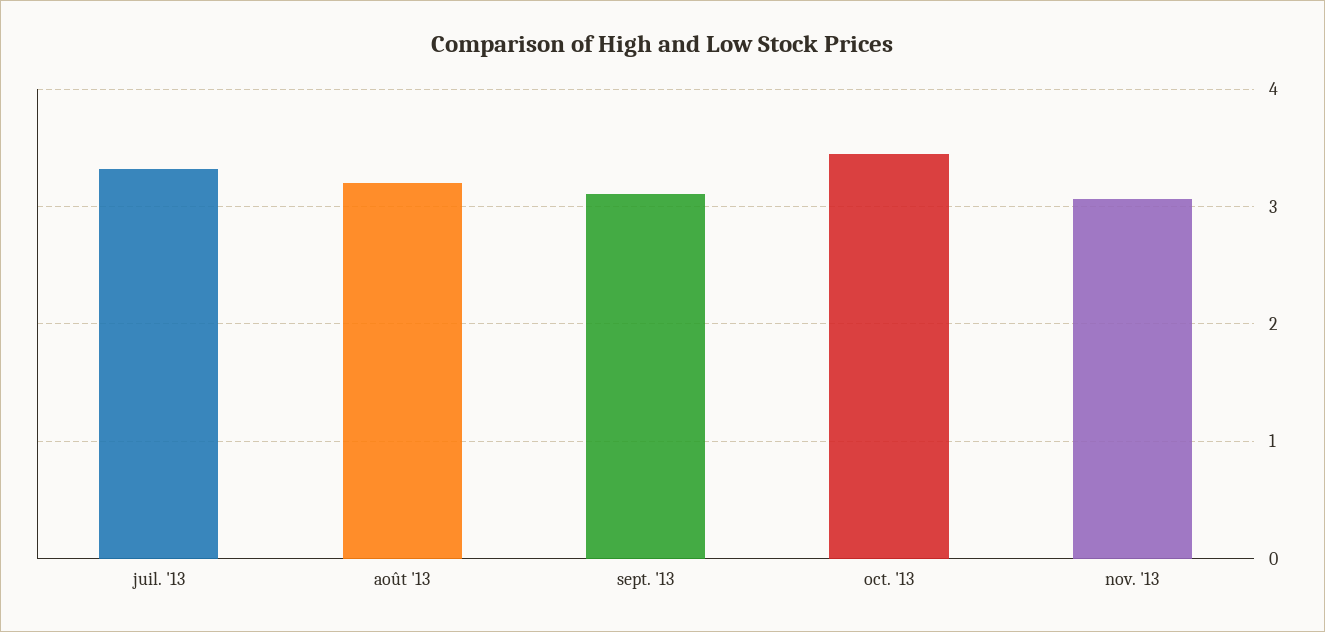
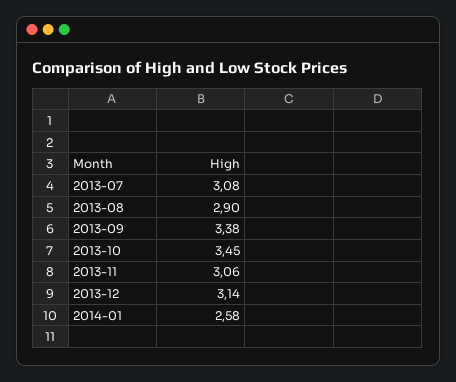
juil. '13: 3.3 -> 3.08
août '13: 3.2 -> 2.9
sept. '13: 3.1 -> 3.38
2013-12: none -> 3.14
2014-01: none -> 2.58

